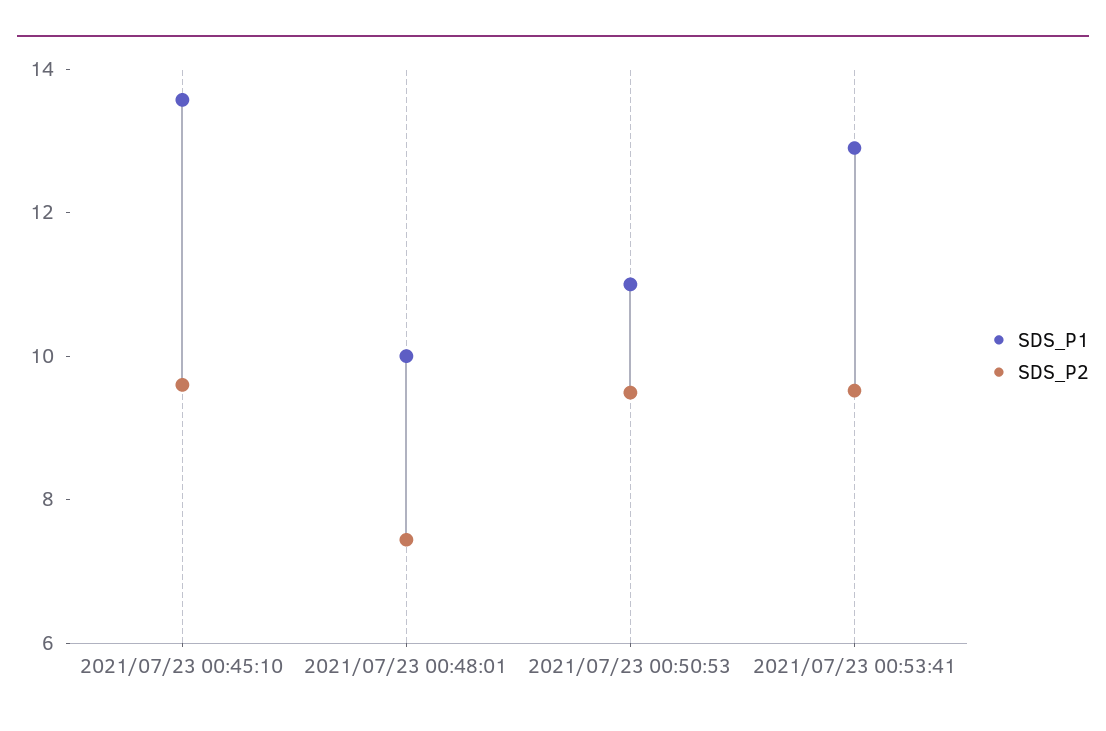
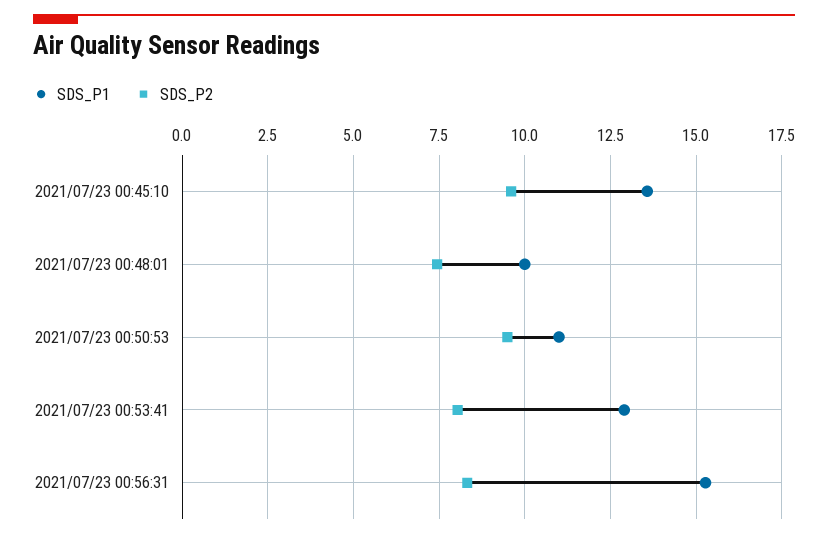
SDS_P2, 2021/07/23 00:53:41: 9.5 -> 8
SDS_P1, 2021/07/23 00:56:31: none -> 15.25
SDS_P2, 2021/07/23 00:56:31: none -> 8.25

